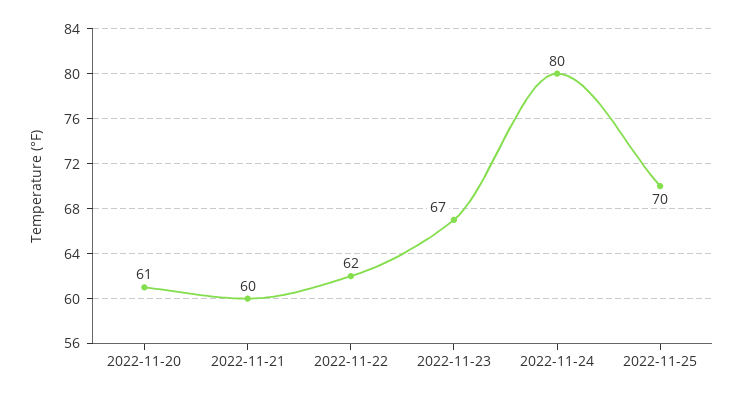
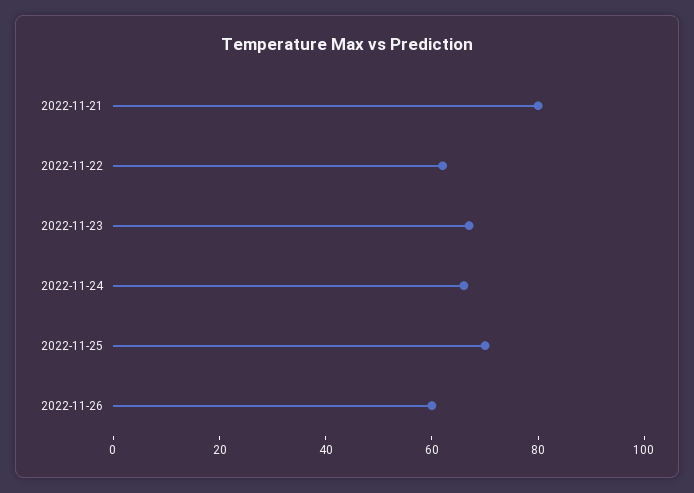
2022-11-20: 61 -> none
2022-11-21: 60 -> 80
2022-11-24: 80 -> 65
2022-11-26: none -> 60

